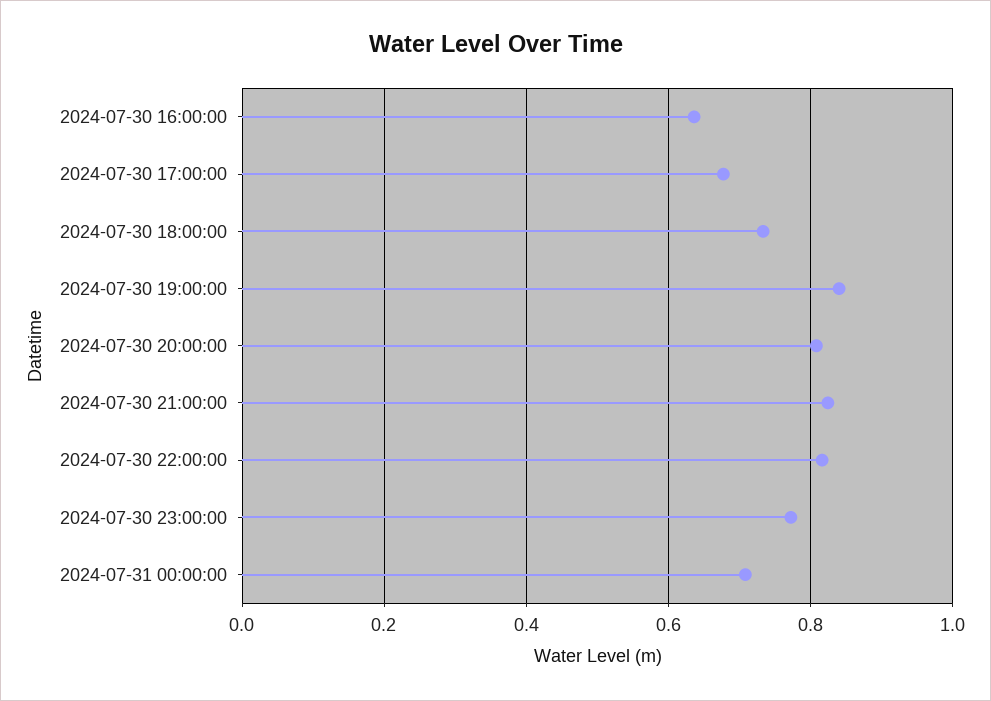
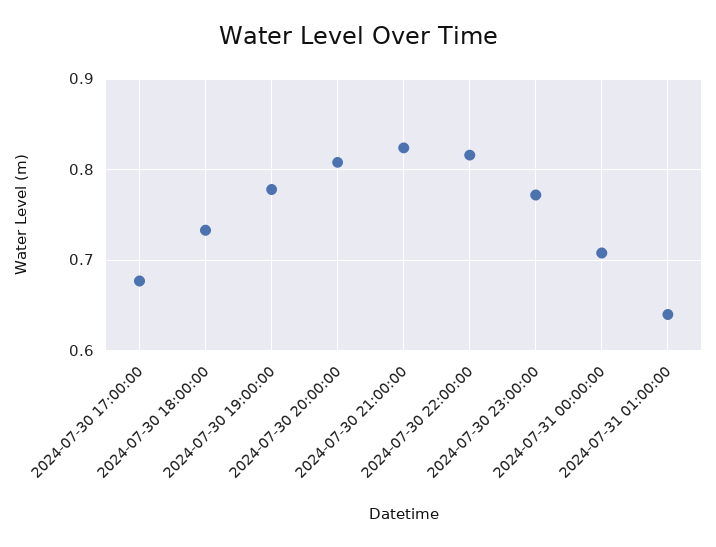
2024-07-30 16:00:00: 0.64 -> none
2024-07-30 19:00:00: 0.84 -> 0.78
2024-07-31 01:00:00: none -> 0.64

